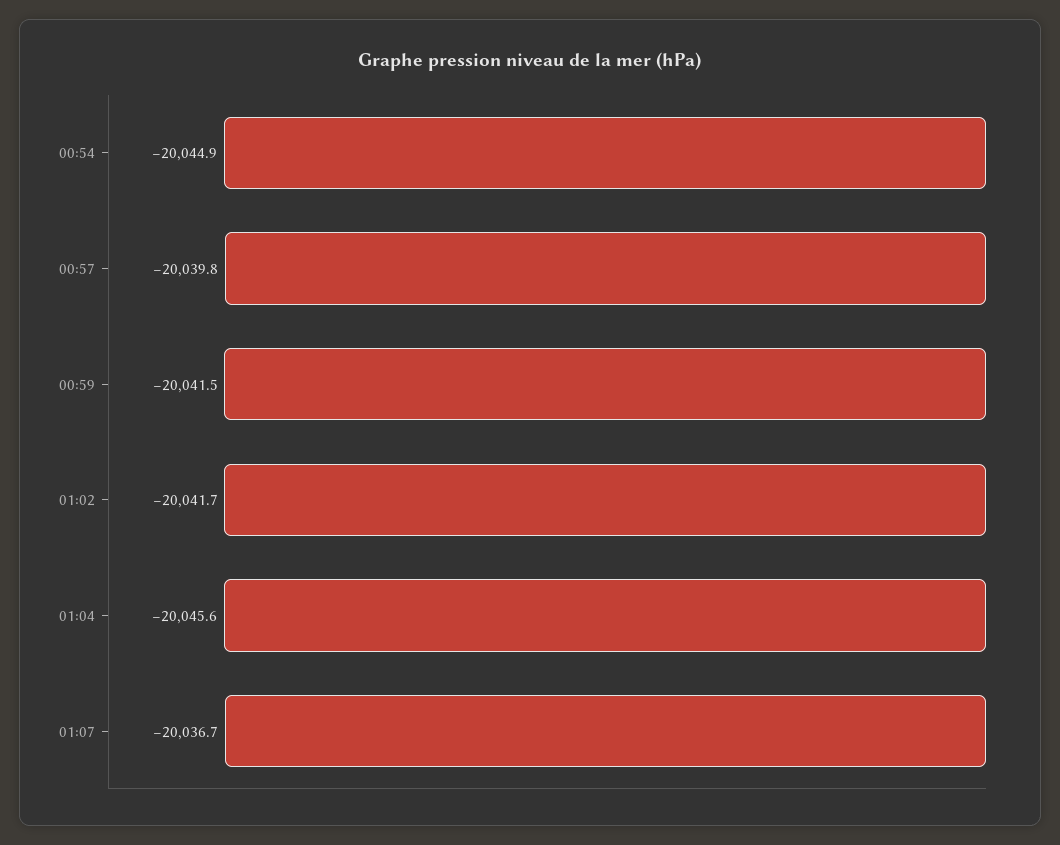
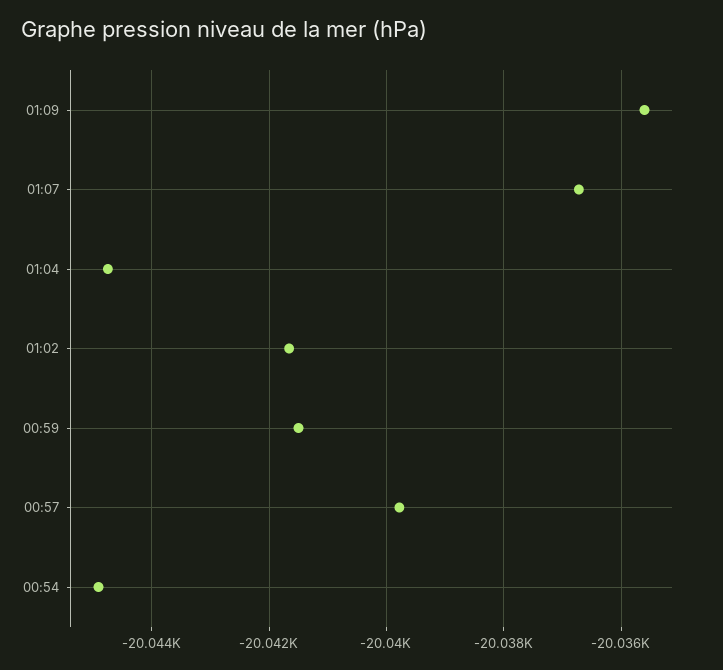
01:04: -20045.6 -> -20044.8
01:09: none -> -20035.6

